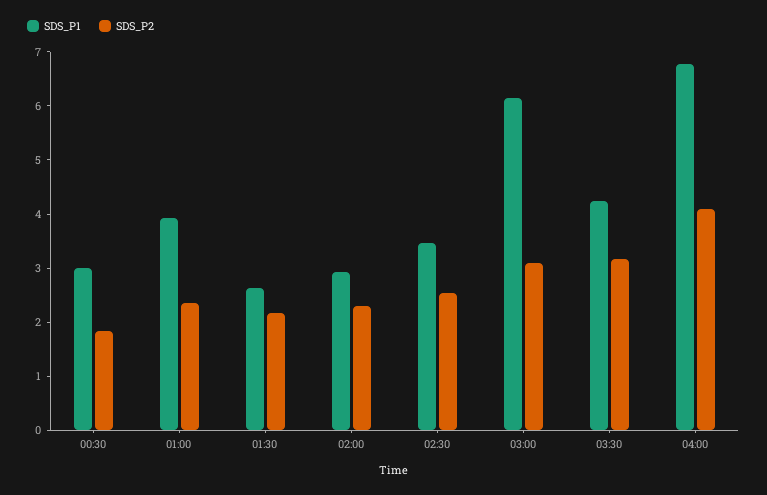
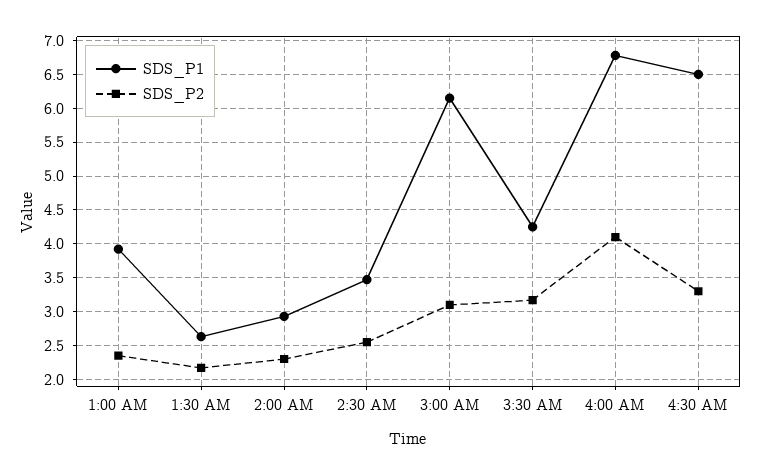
SDS_P1, 00:30: 3 -> none
SDS_P2, 00:30: 1.8 -> none
SDS_P1, 4:30 AM: none -> 6.5
SDS_P2, 4:30 AM: none -> 3.3

